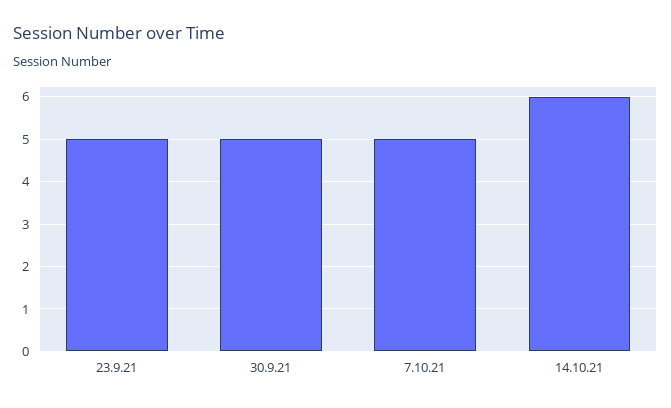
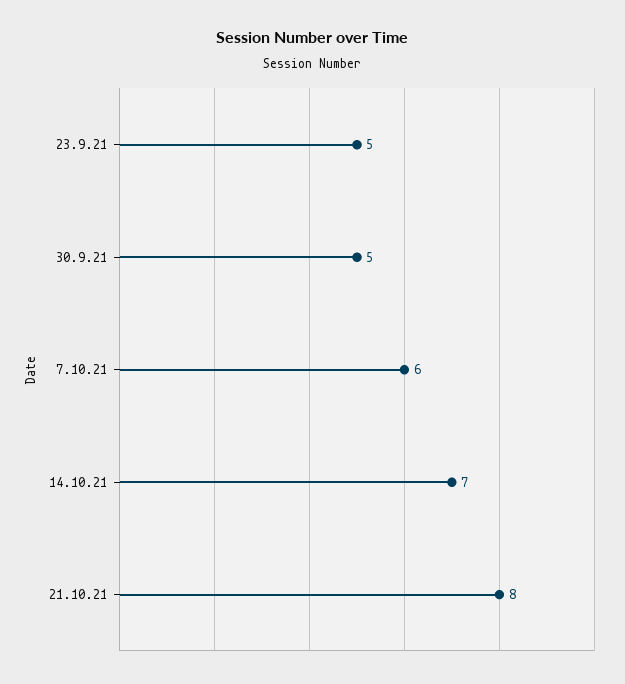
7.10.21: 5 -> 6
14.10.21: 6 -> 7
21.10.21: none -> 8

